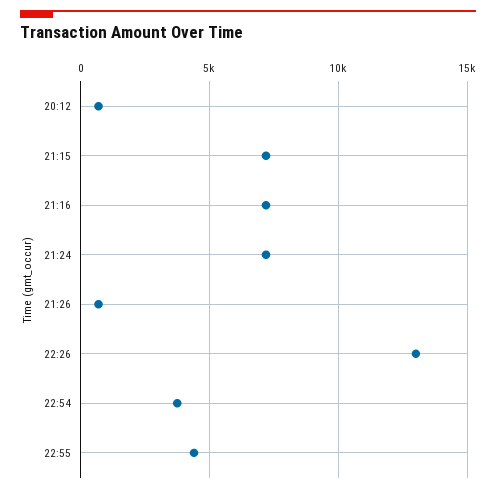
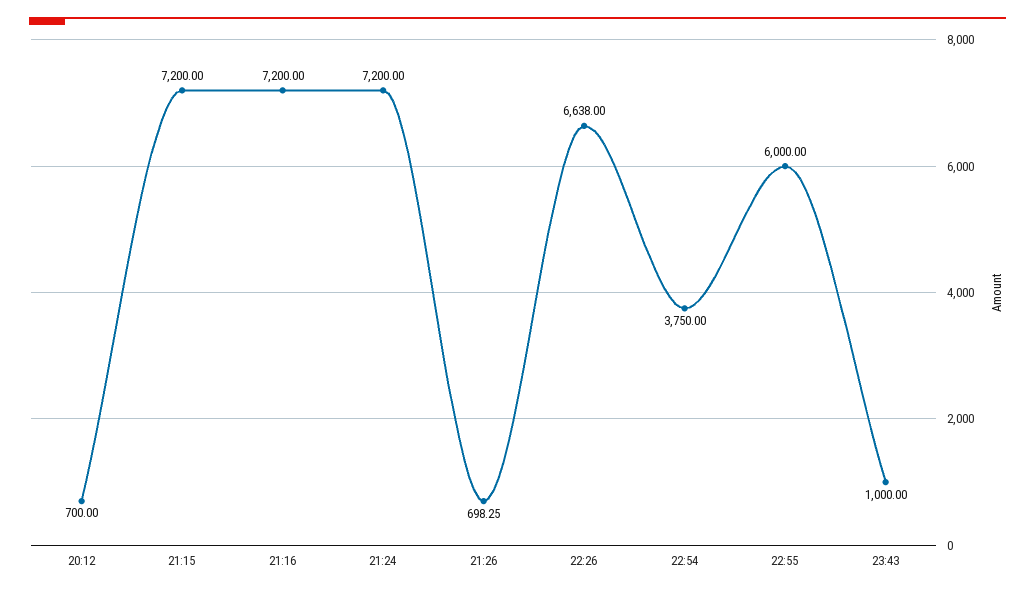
22:26: 13000 -> 6638
22:55: 4500 -> 6000
23:43: none -> 1000

